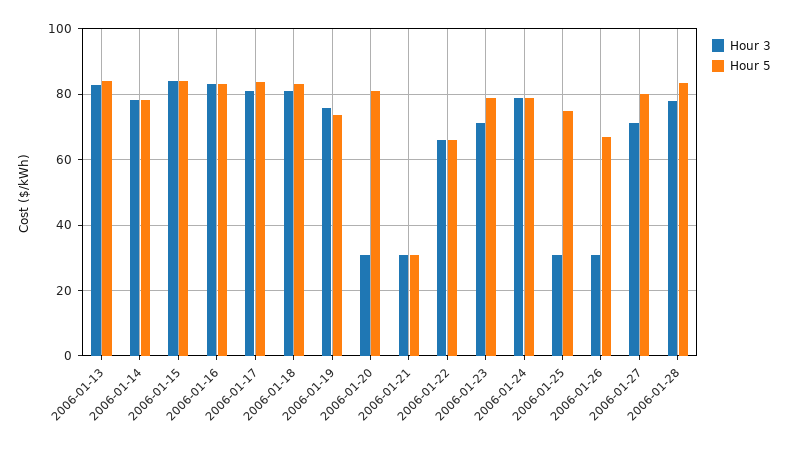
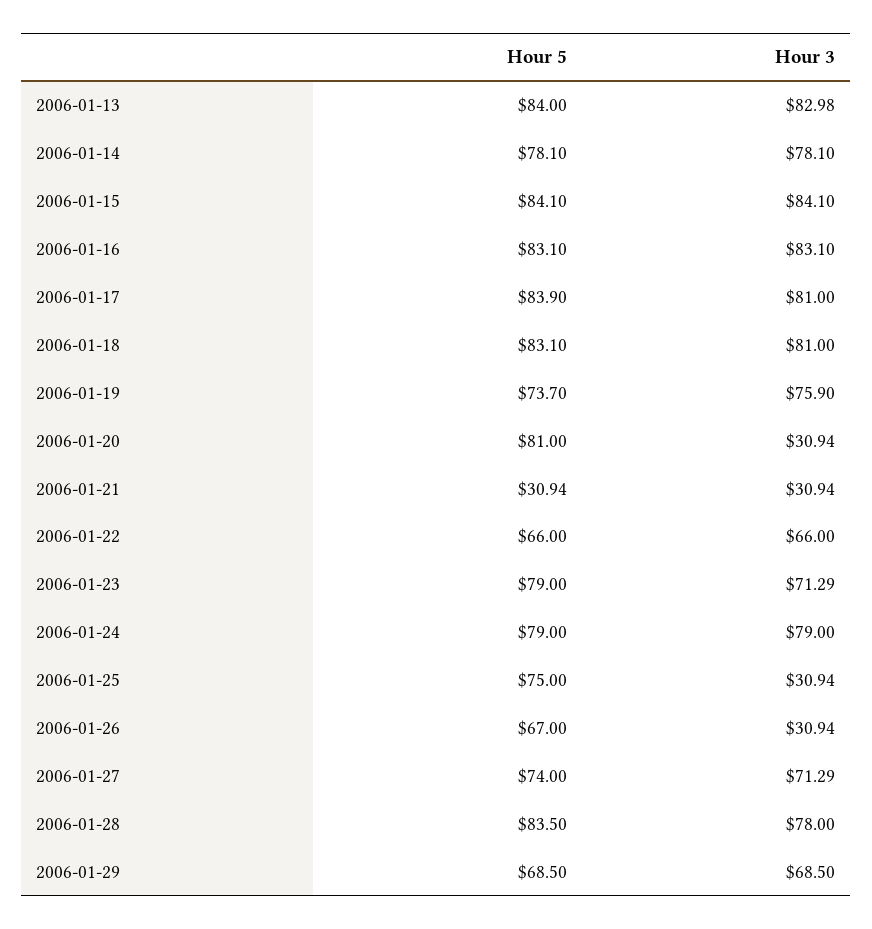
Hour 5, 2006-01-27: 80 -> 74
Hour 5, 2006-01-29: none -> 68.5
Hour 3, 2006-01-29: none -> 68.5

